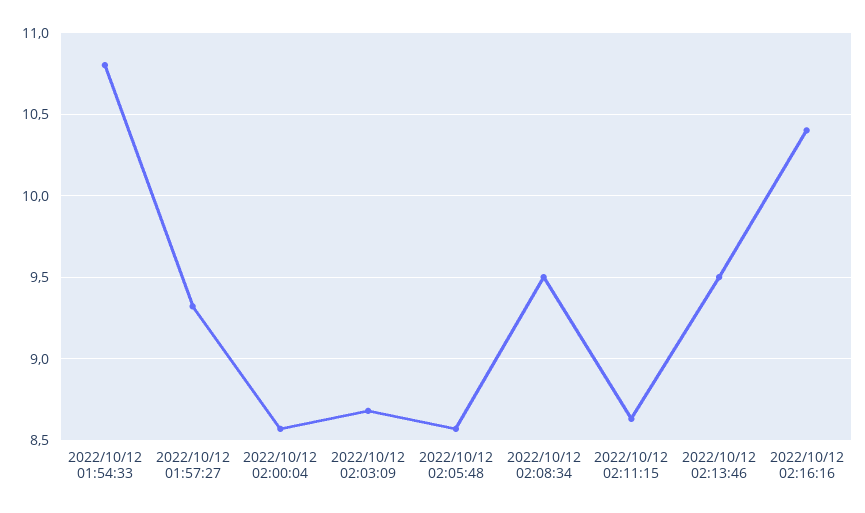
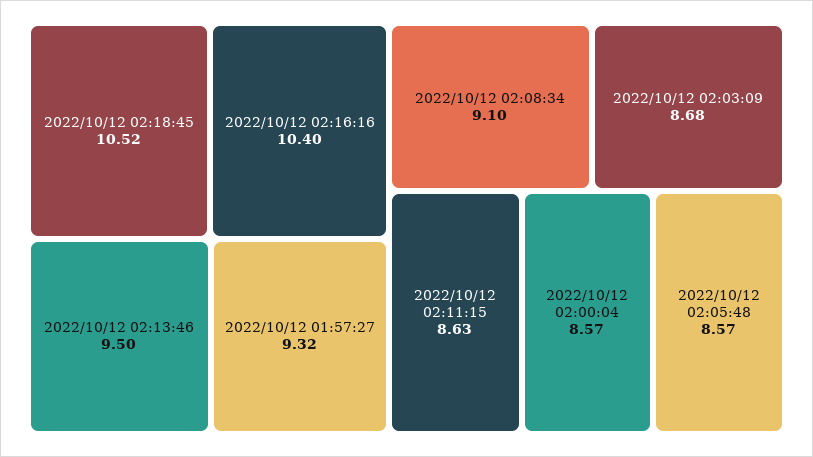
2022/10/12 01:54:33: 10.8 -> none
2022/10/12 02:08:34: 9.5 -> 9.1
2022/10/12 02:18:45: none -> 10.52

